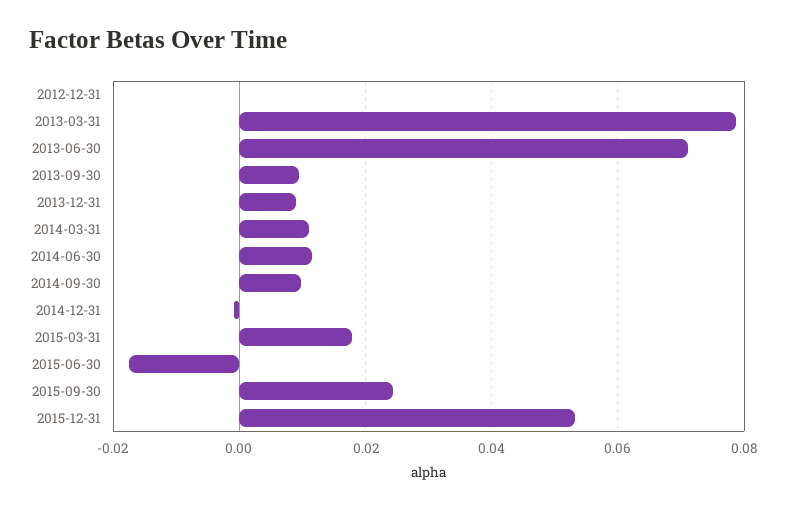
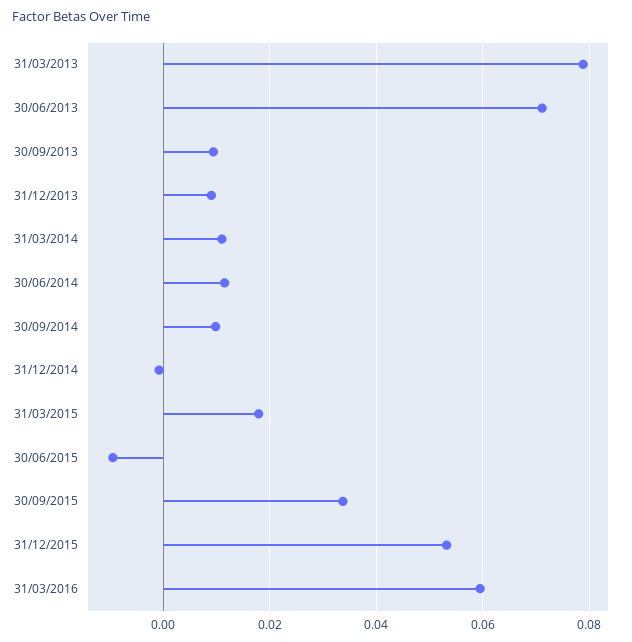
2012-12-31: 0 -> none
2015-06-30: -0.018 -> -0.01
2015-09-30: 0.024 -> 0.034
31/03/2016: none -> 0.06

